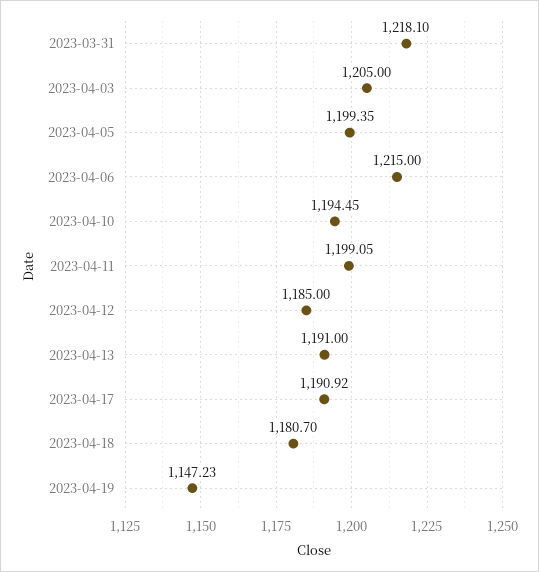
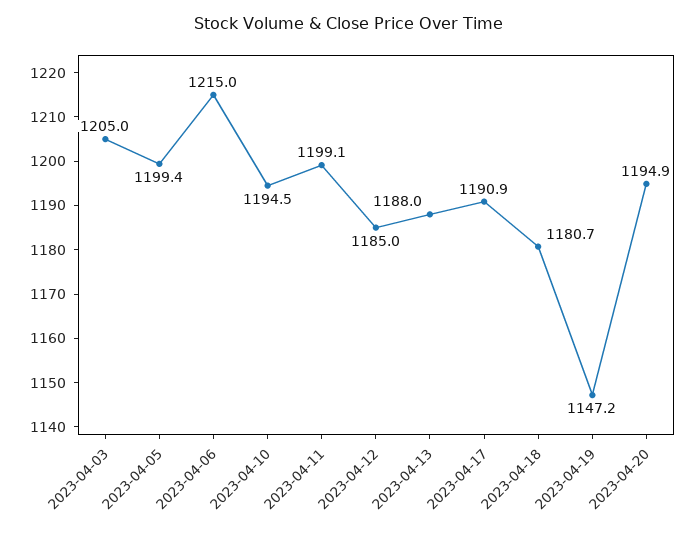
2023-03-31: 1218.1 -> none
2023-04-13: 1191 -> 1188
2023-04-20: none -> 1194.9

